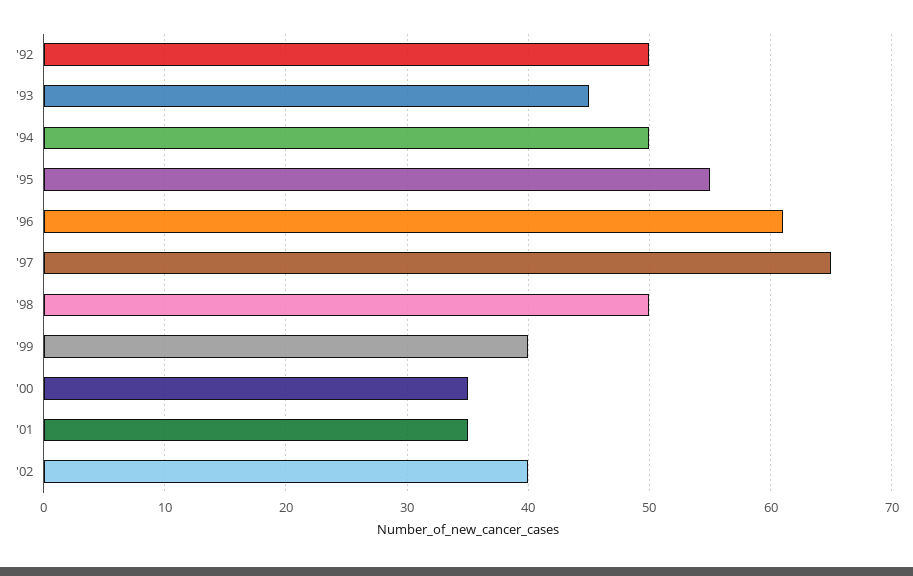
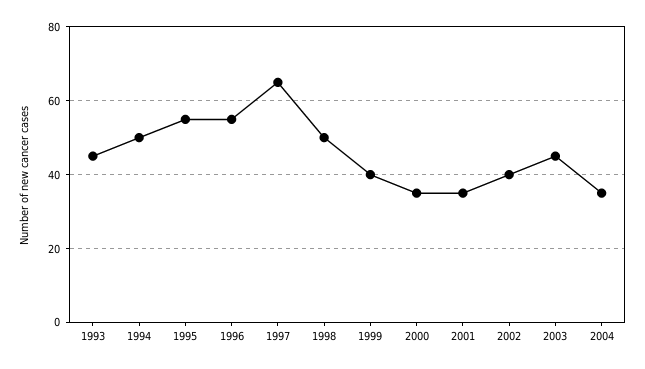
'92: 50 -> none
'96: 61 -> 55
2003: none -> 45
2004: none -> 35

